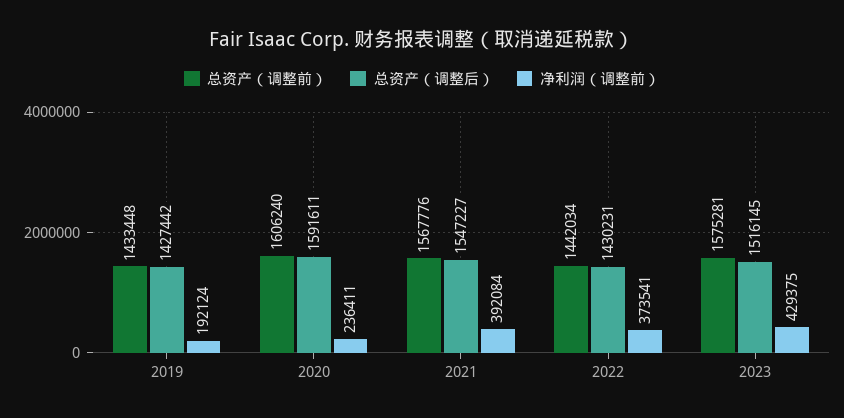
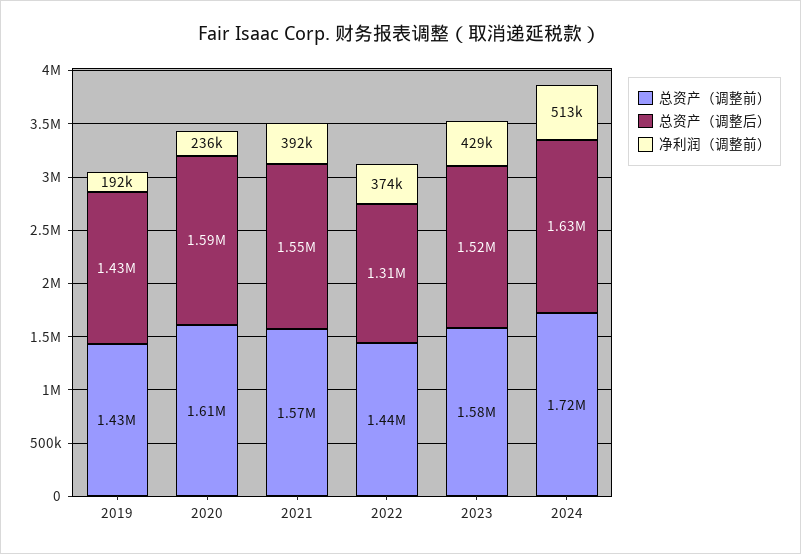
总资产（调整后）, 2022: 1430231 -> 1310000
总资产（调整前）, 2024: none -> 1720000
总资产（调整后）, 2024: none -> 1630000
净利润（调整前）, 2024: none -> 513000

